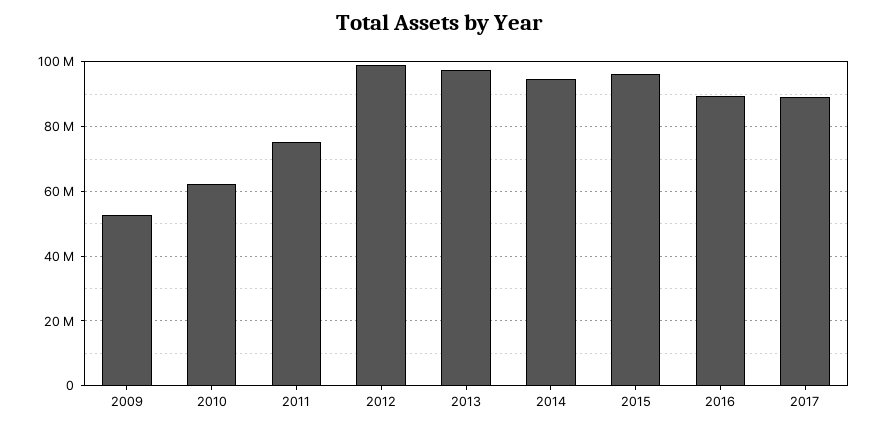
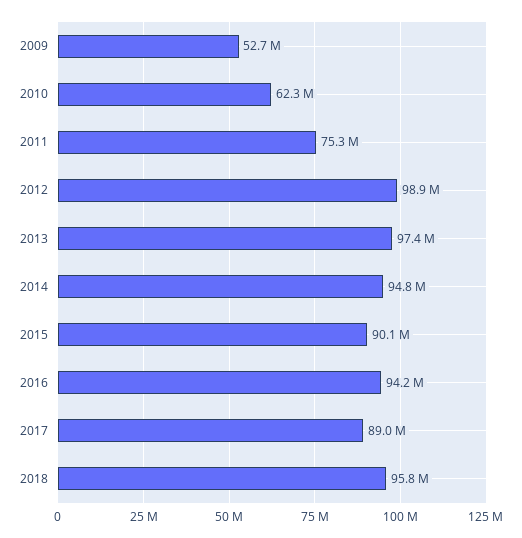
2015: 96000000 -> 90100000
2016: 90000000 -> 94200000
2018: none -> 95800000

